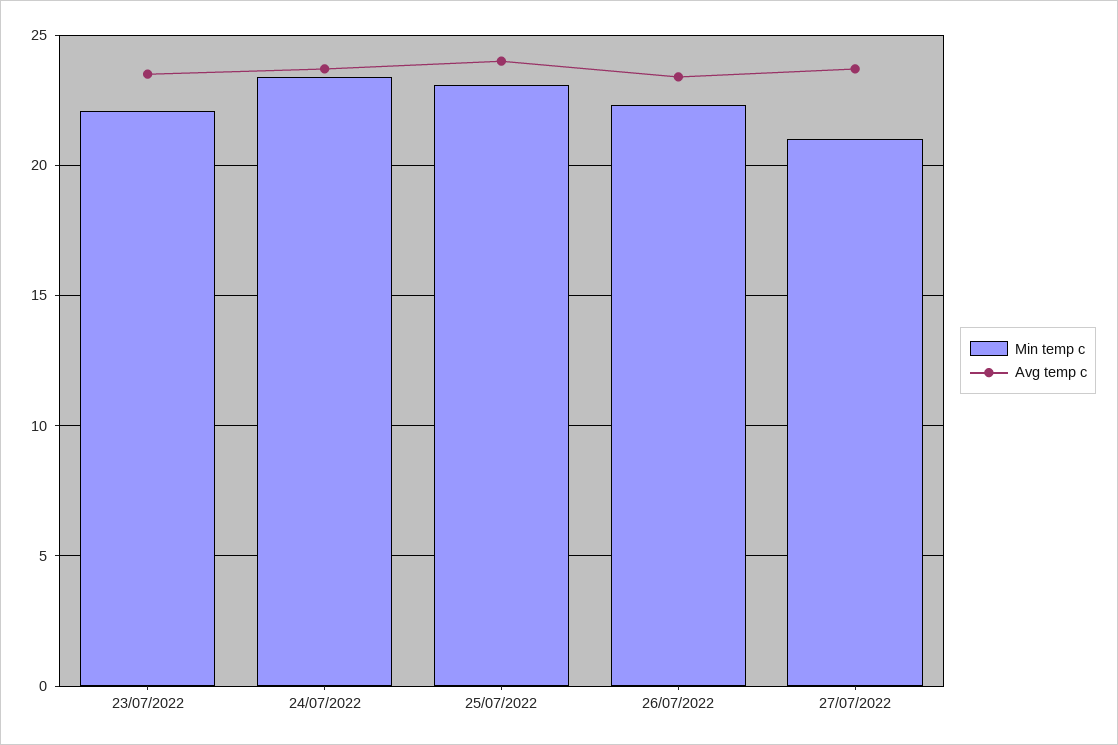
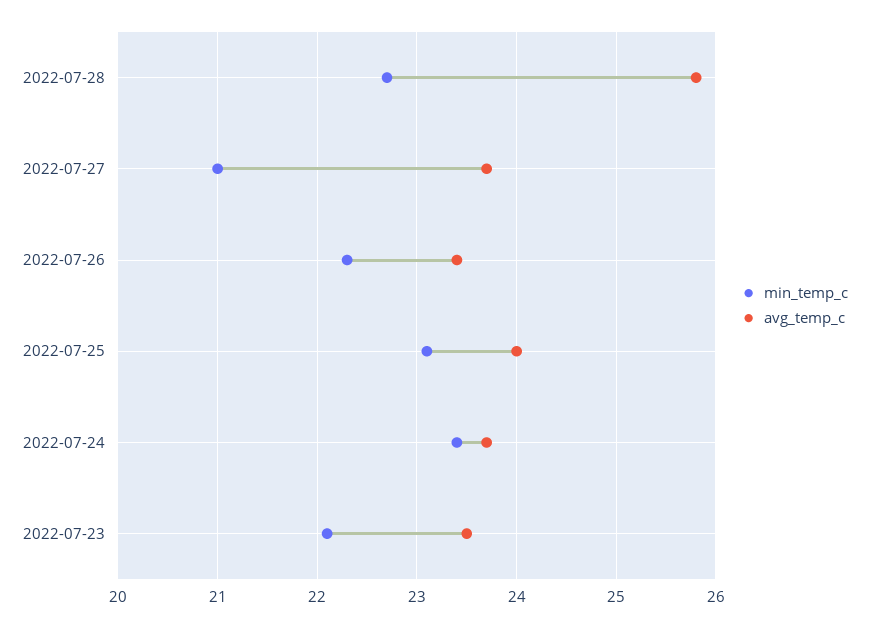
Min temp c, 2022-07-28: none -> 22.7
Avg temp c, 2022-07-28: none -> 25.8

